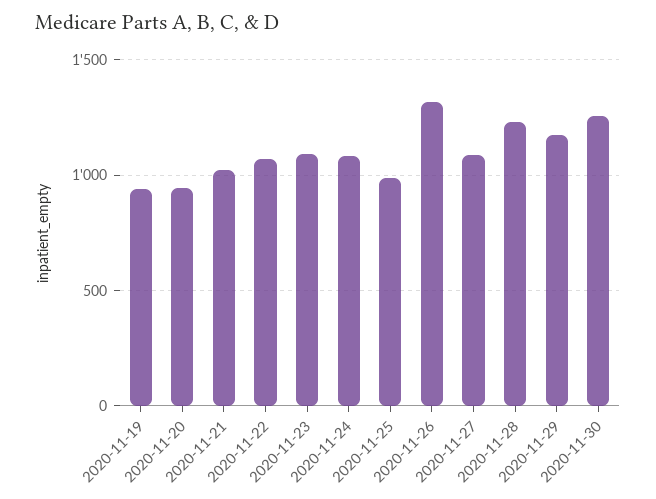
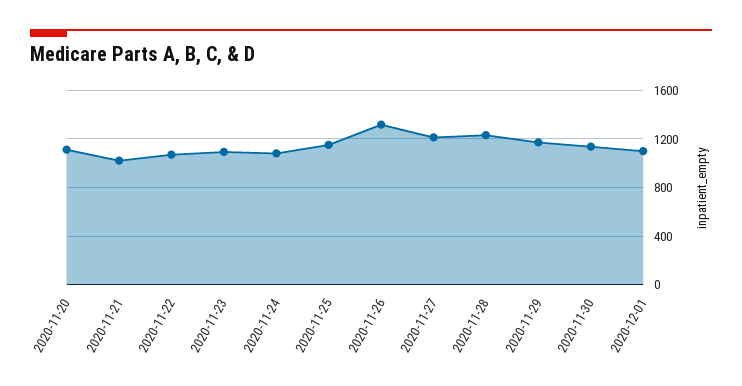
2020-11-19: 950 -> none
2020-11-20: 950 -> 1100
2020-11-25: 1000 -> 1150
2020-11-27: 1100 -> 1200
2020-11-30: 1250 -> 1150
2020-12-01: none -> 1100

